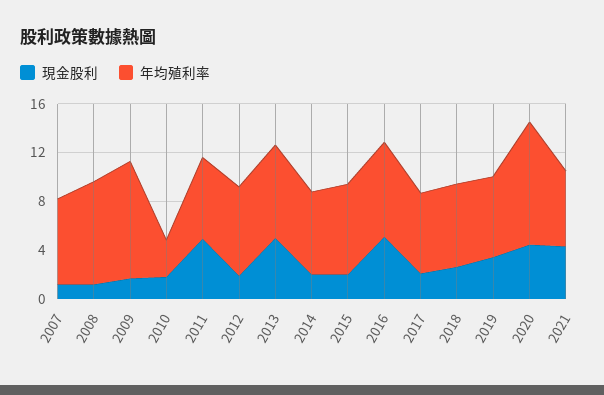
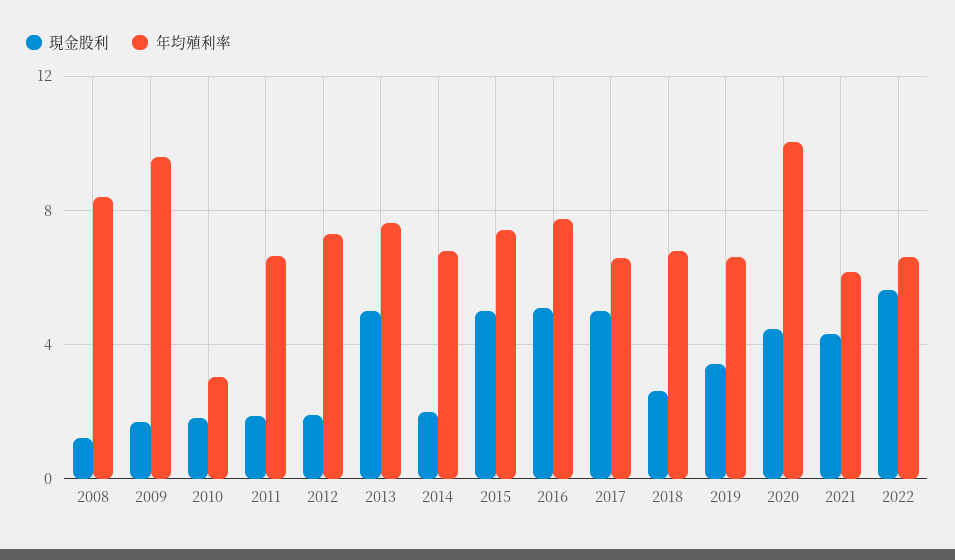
現金股利, 2007: 1 -> none
年均殖利率, 2007: 7 -> none
現金股利, 2011: 5 -> 2
現金股利, 2015: 2 -> 5
現金股利, 2017: 2 -> 5
現金股利, 2022: none -> 5.5
年均殖利率, 2022: none -> 6.5

